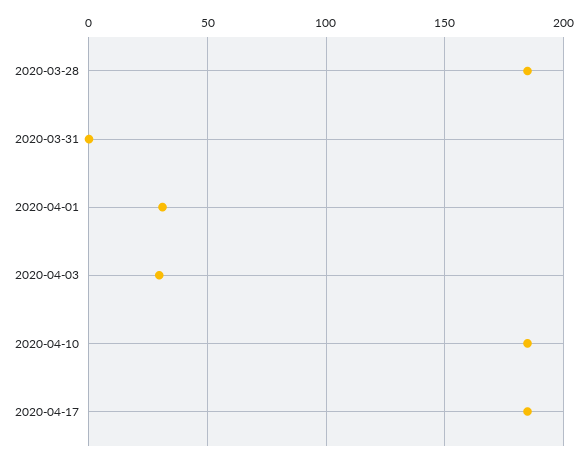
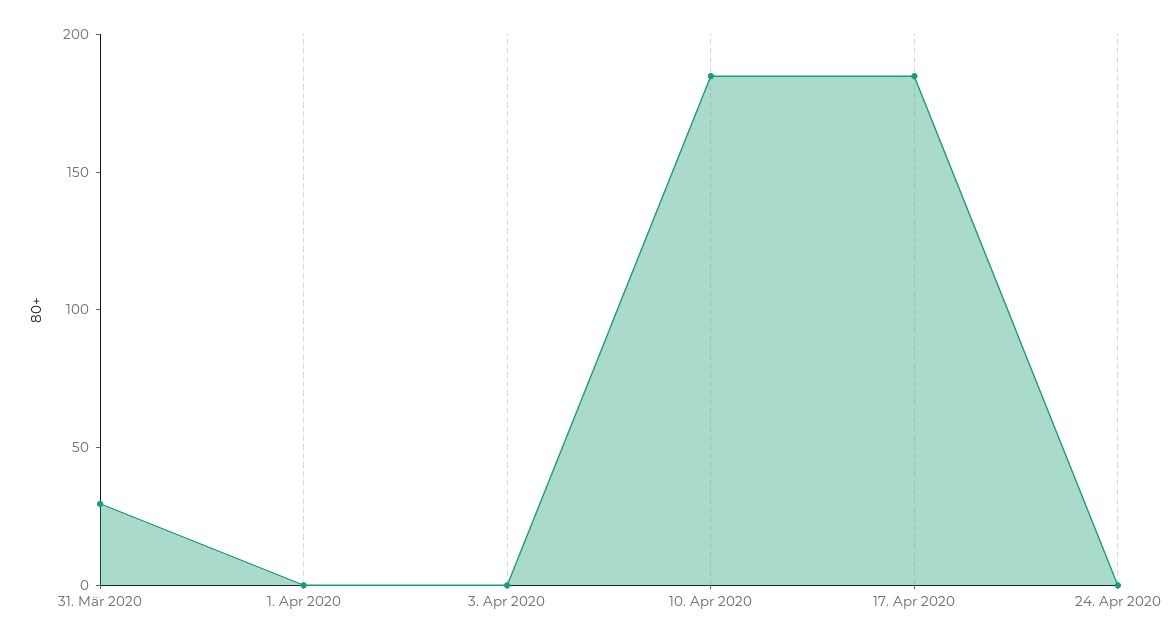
2020-03-28: 185 -> none
2020-03-31: 0 -> 30
2020-04-01: 30 -> 0
2020-04-03: 30 -> 0
24. Apr 2020: none -> 0

